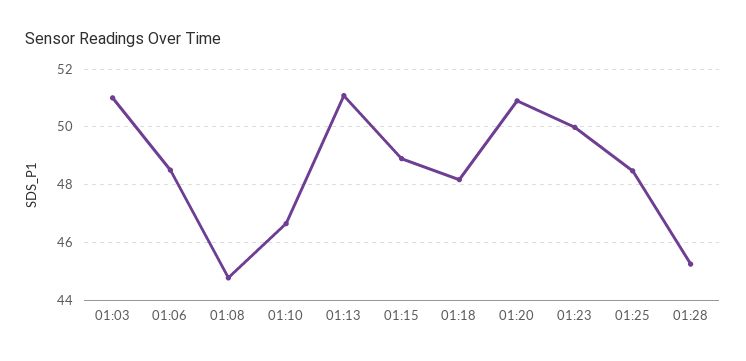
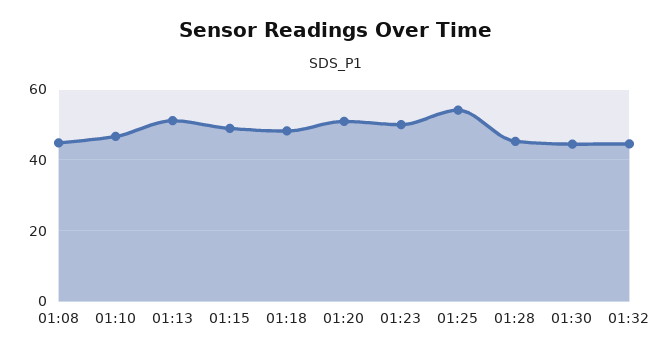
01:03: 51 -> none
01:06: 48.5 -> none
01:25: 48.5 -> 54
01:30: none -> 44
01:32: none -> 44

